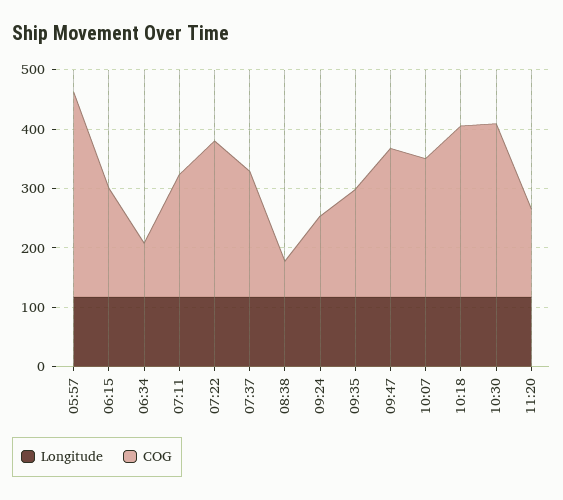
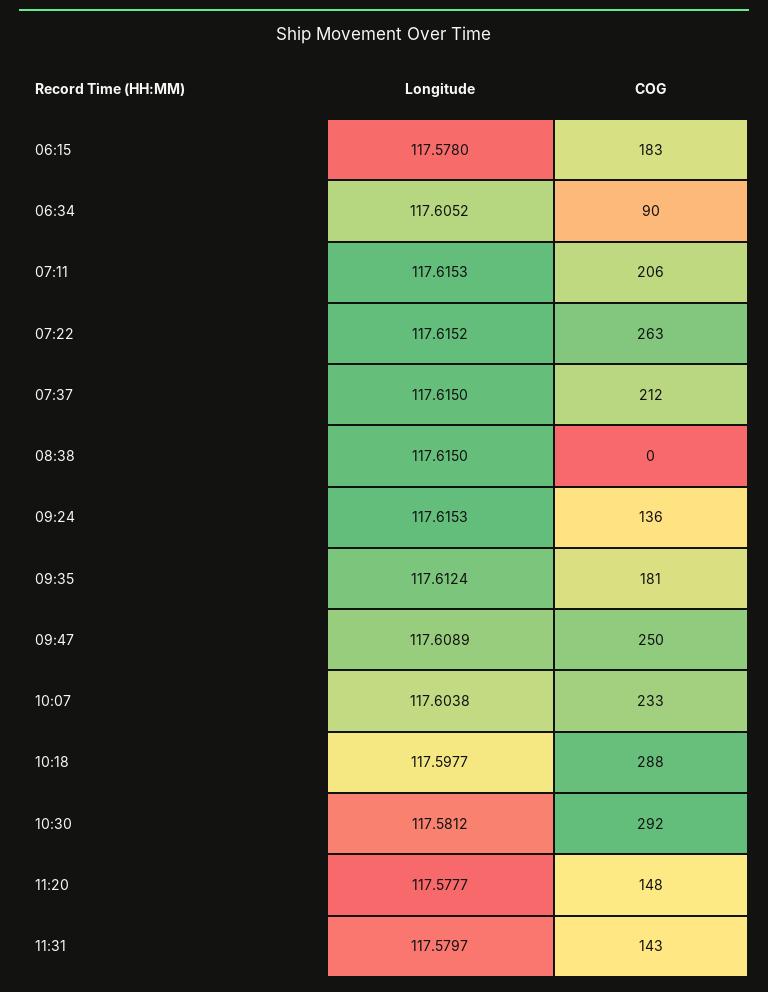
Longitude, 05:57: 120 -> none
COG, 05:57: 340 -> none
COG, 08:38: 60 -> 0
Longitude, 11:31: none -> 117.5797
COG, 11:31: none -> 143

